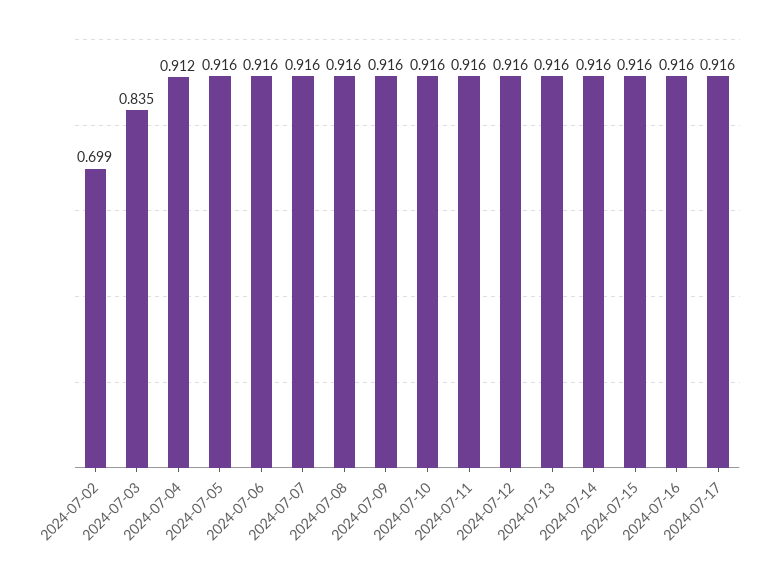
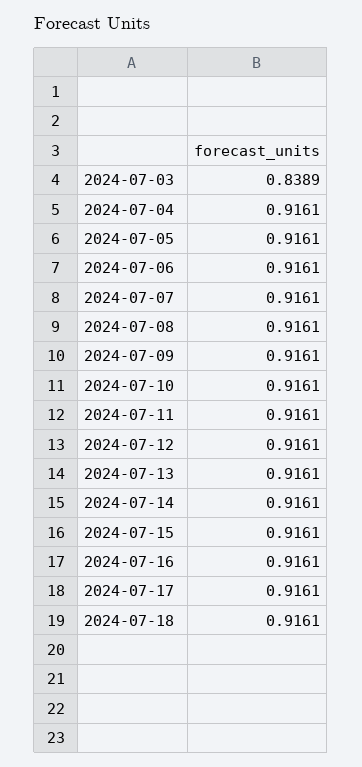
2024-07-02: 0.699 -> none
2024-07-03: 0.835 -> 0.8389
2024-07-04: 0.912 -> 0.9161
2024-07-18: none -> 0.9161

